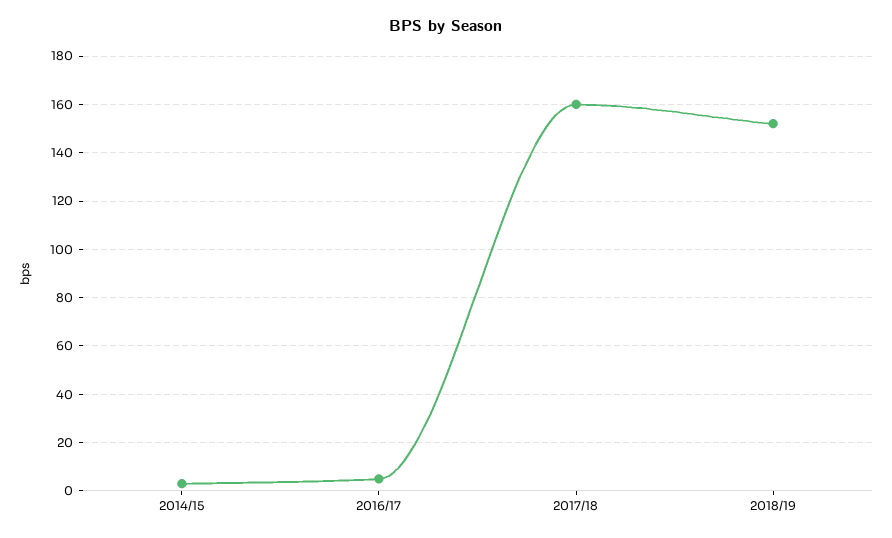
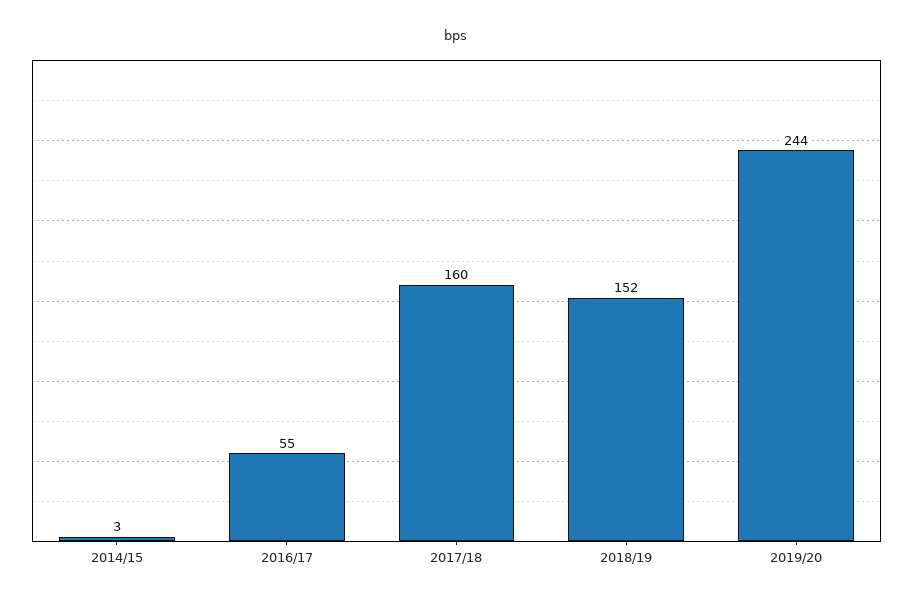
2016/17: 5 -> 55
2019/20: none -> 244

